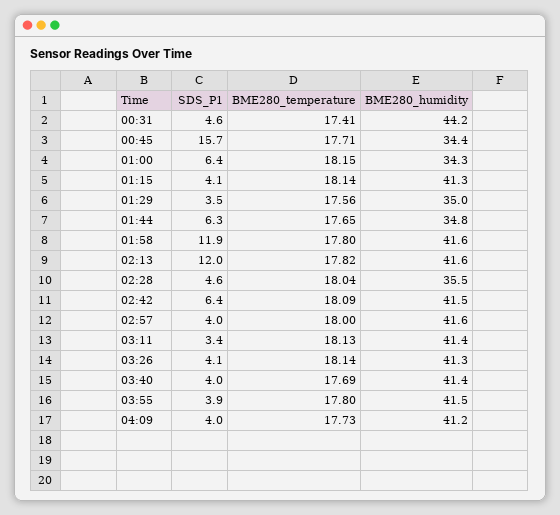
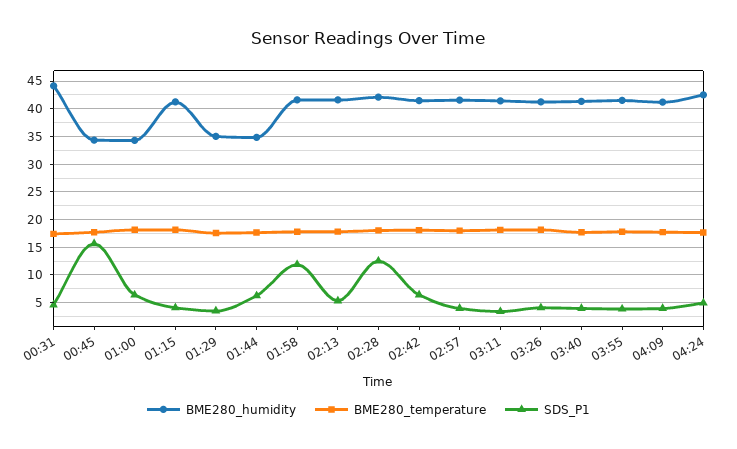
SDS_P1, 02:13: 12 -> 5
SDS_P1, 02:28: 4.6 -> 12.5
BME280_humidity, 02:28: 35.5 -> 42.5
BME280_humidity, 04:24: none -> 42.5
BME280_temperature, 04:24: none -> 17.5
SDS_P1, 04:24: none -> 5

